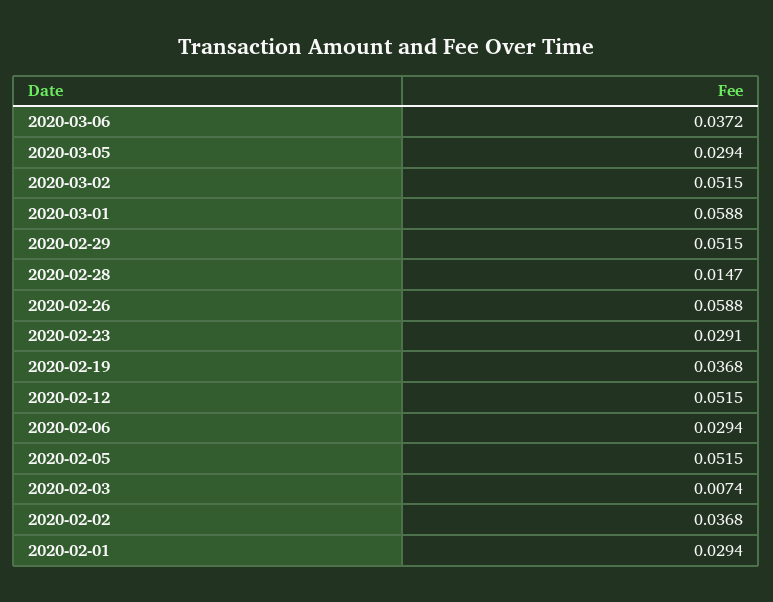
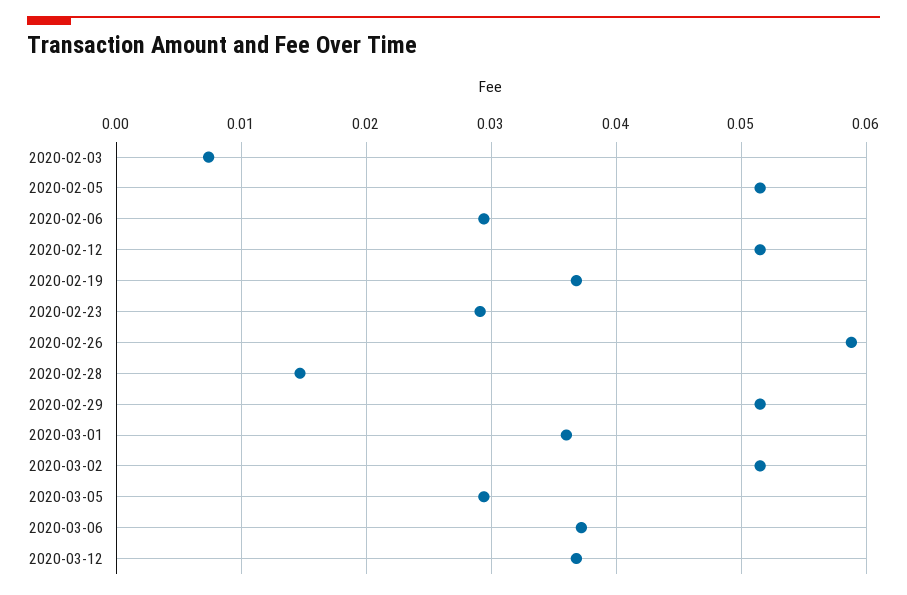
2020-03-01: 0.0588 -> 0.036
2020-02-02: 0.0368 -> none
2020-02-01: 0.0294 -> none
2020-03-12: none -> 0.037

